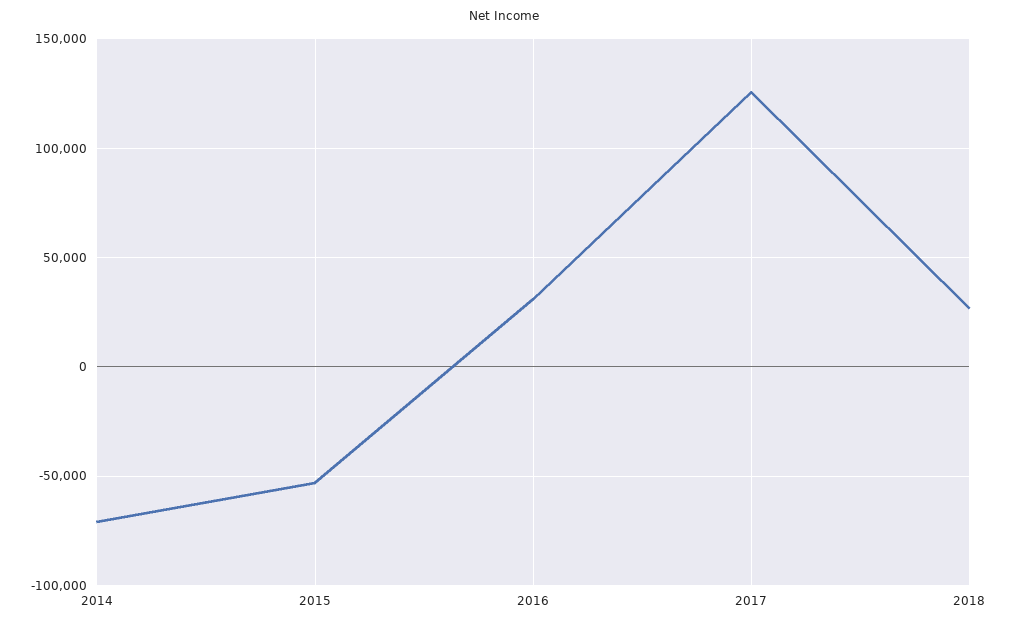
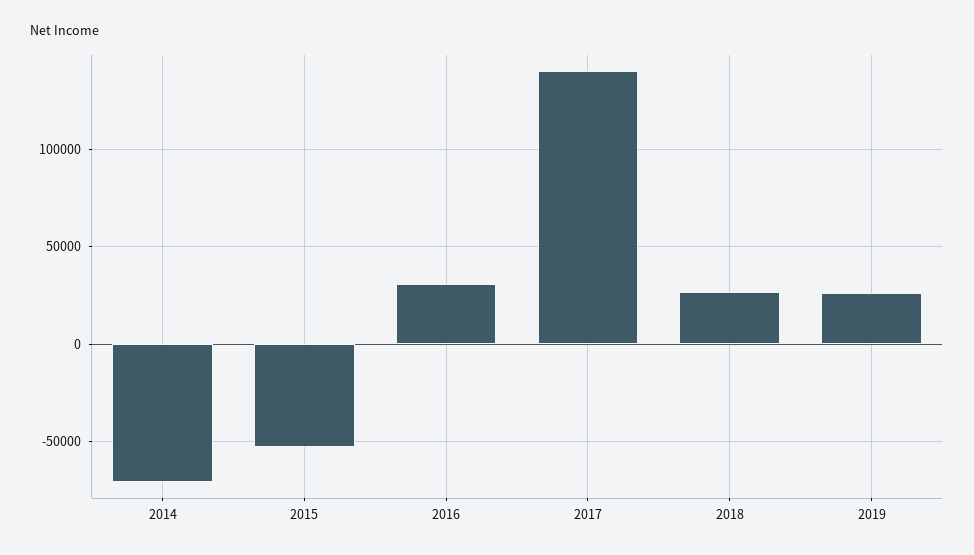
2017: 125000 -> 140000
2019: none -> 25000

